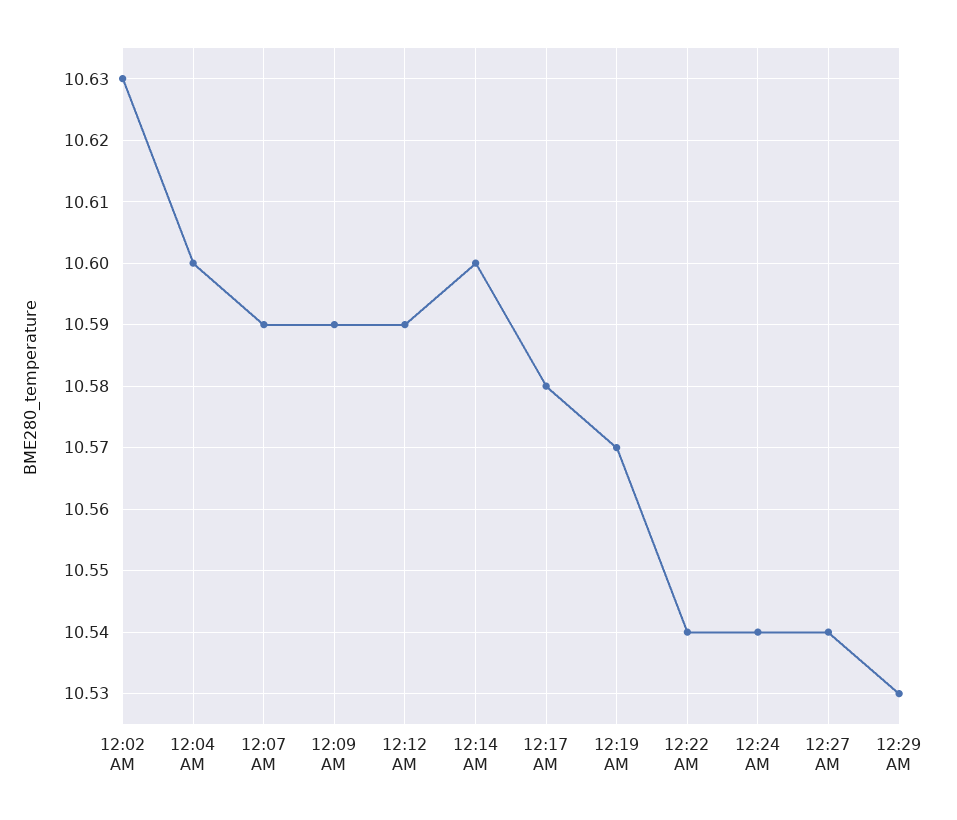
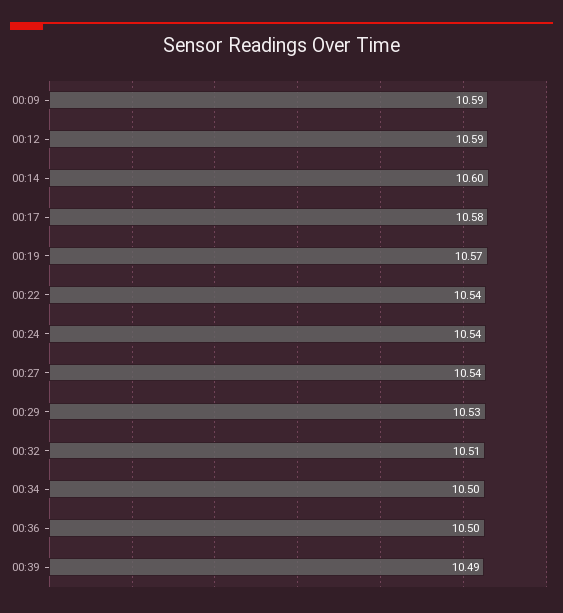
12:02 AM: 10.63 -> none
12:04 AM: 10.6 -> none
12:07 AM: 10.59 -> none
00:32: none -> 10.51
00:34: none -> 10.5
00:36: none -> 10.5
00:39: none -> 10.49

